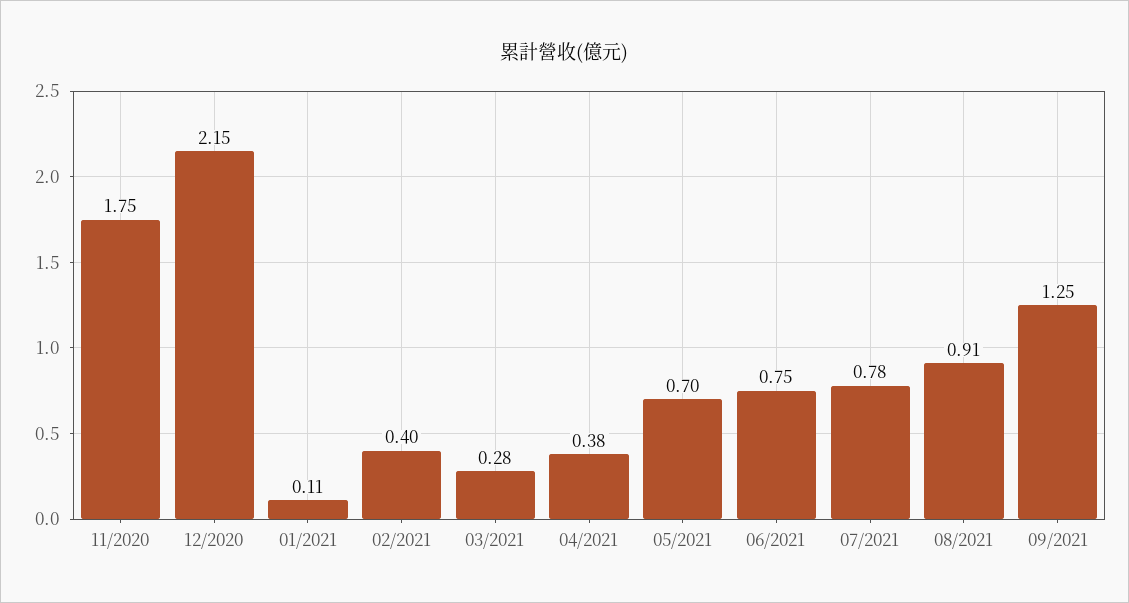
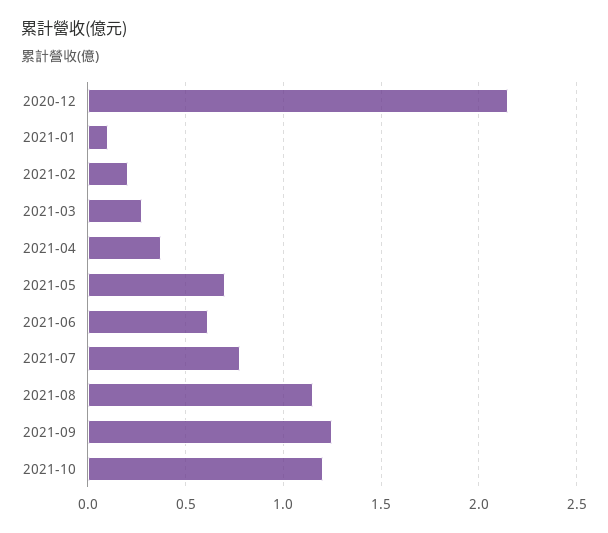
11/2020: 1.75 -> none
02/2021: 0.4 -> 0.2
06/2021: 0.75 -> 0.6
08/2021: 0.91 -> 1.15
2021-10: none -> 1.2

